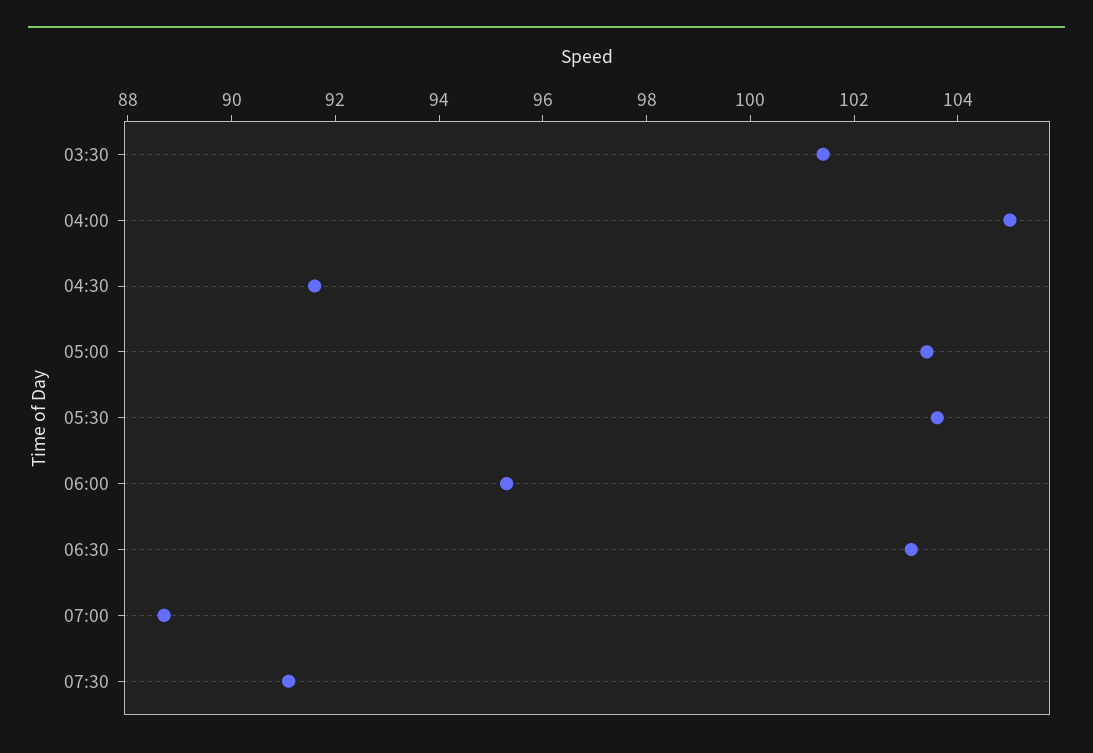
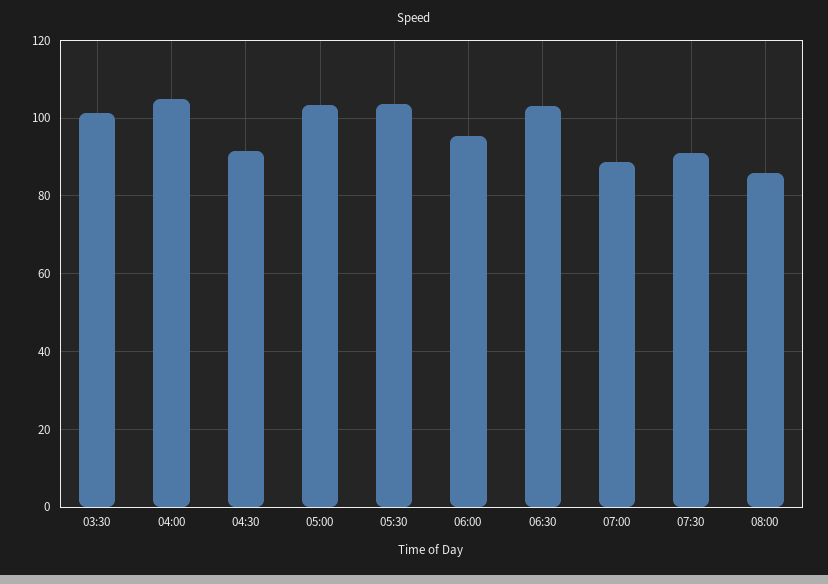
08:00: none -> 86

